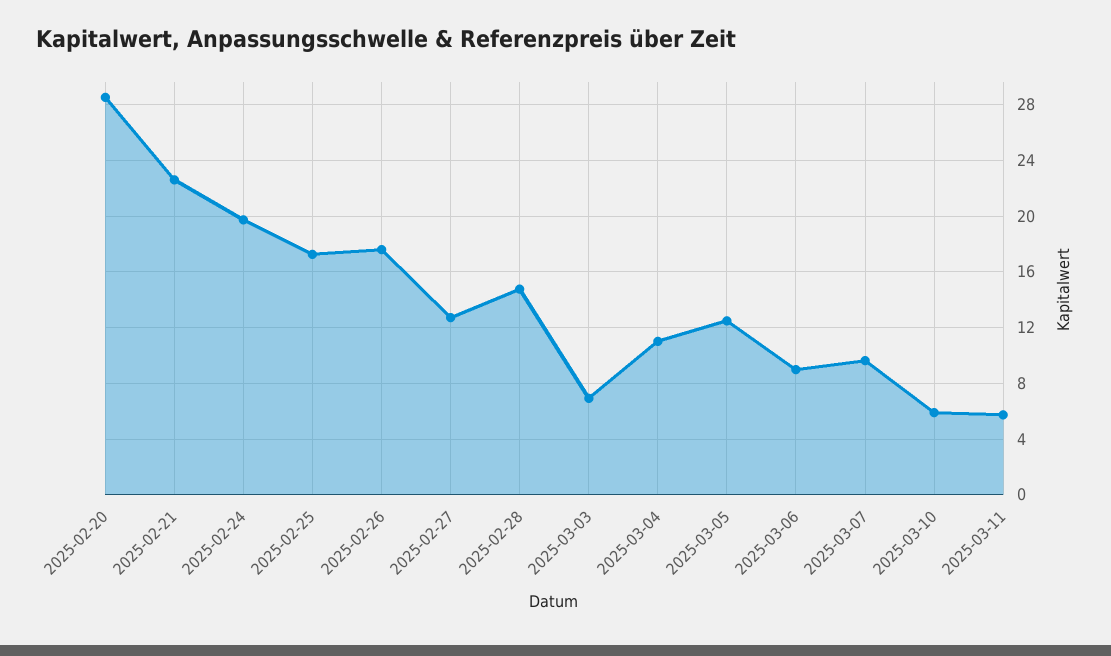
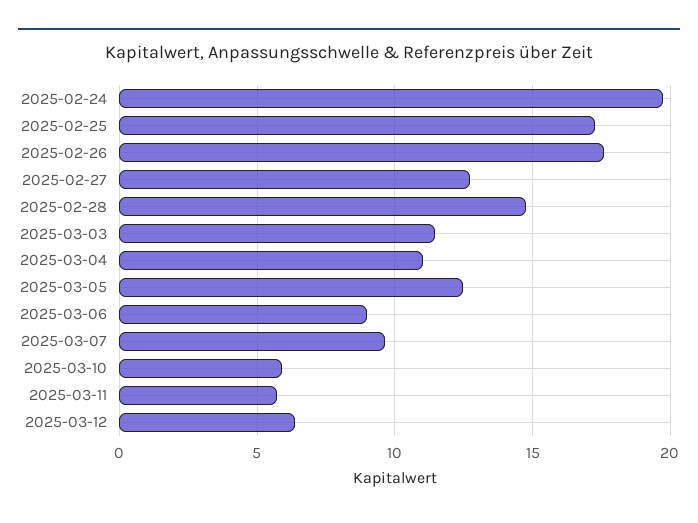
2025-02-20: 28.5 -> none
2025-02-21: 22.5 -> none
2025-03-03: 7 -> 11.5
2025-03-12: none -> 6.5

